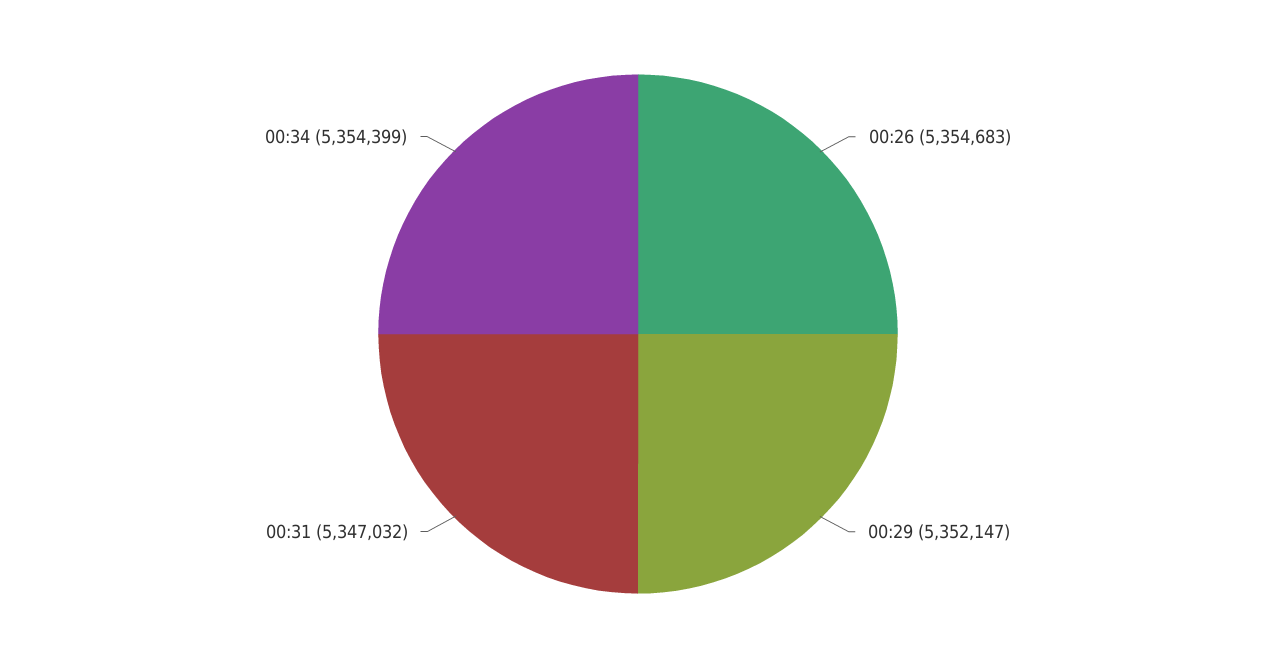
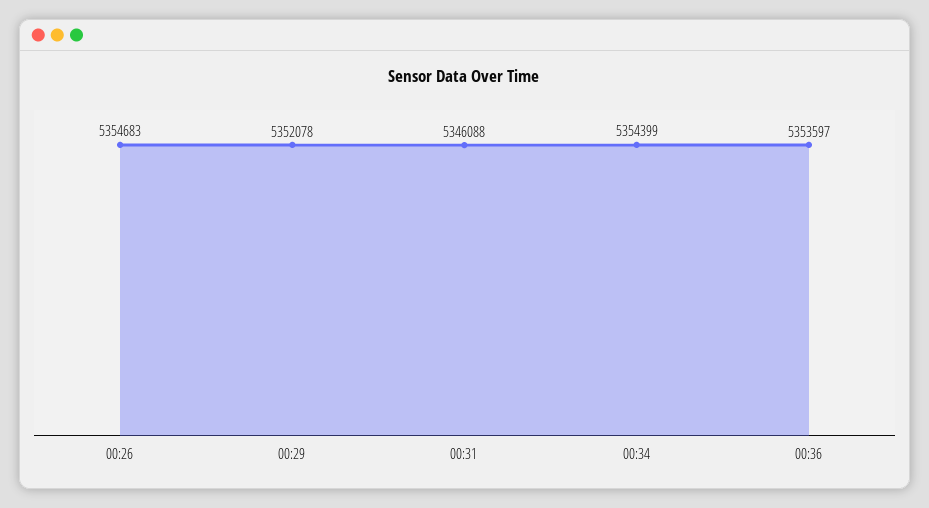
00:29: 5352147 -> 5352078
00:31: 5347032 -> 5346088
00:36: none -> 5353597

